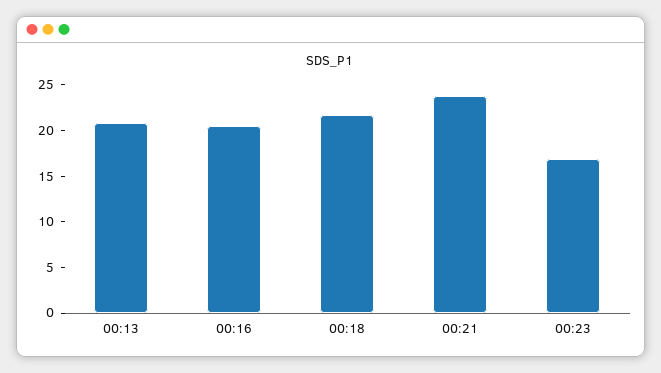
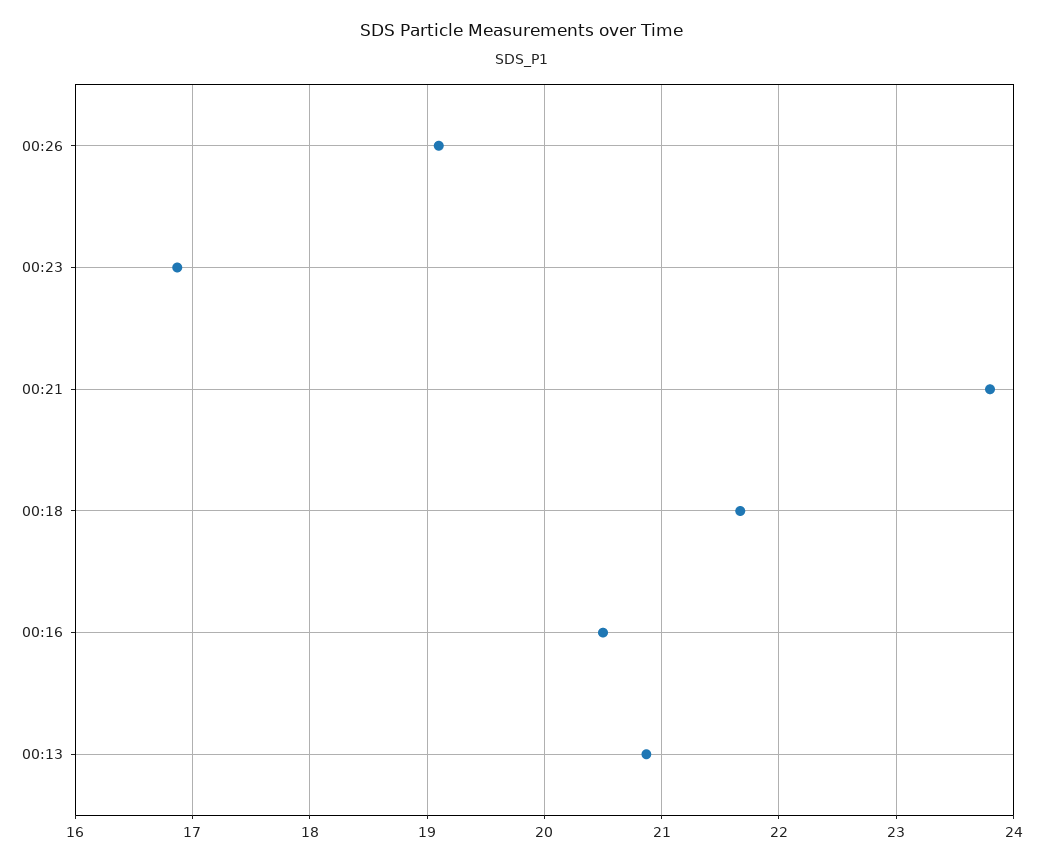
00:26: none -> 19.1

